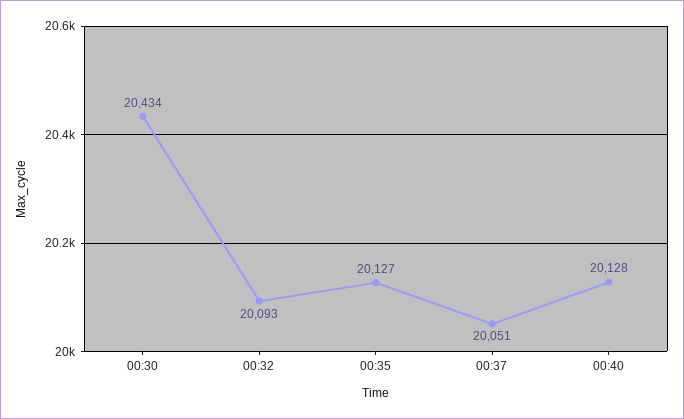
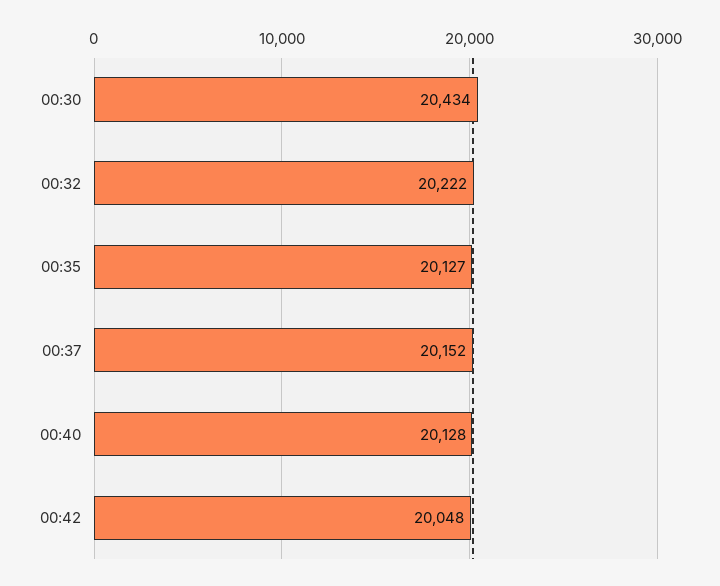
00:32: 20093 -> 20222
00:37: 20051 -> 20152
00:42: none -> 20048

